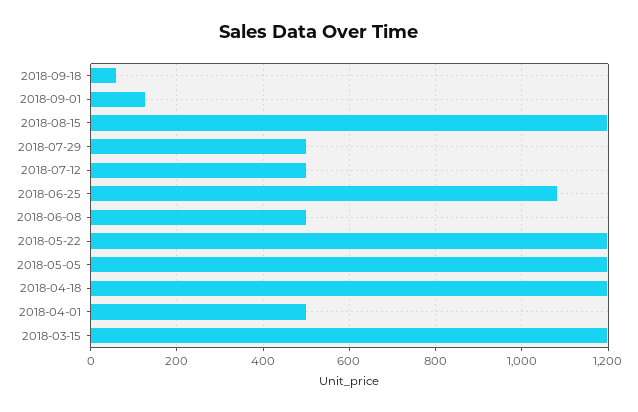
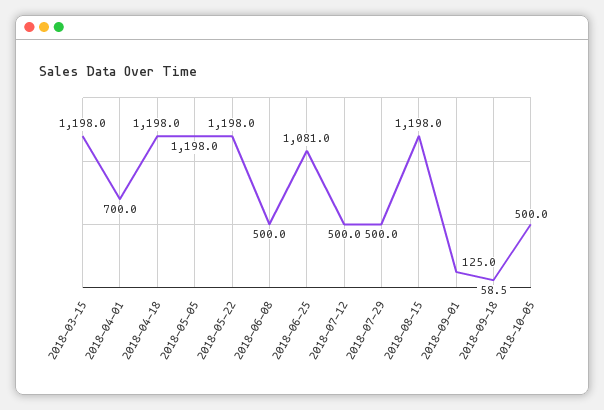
2018-04-01: 500 -> 700
2018-10-05: none -> 500

